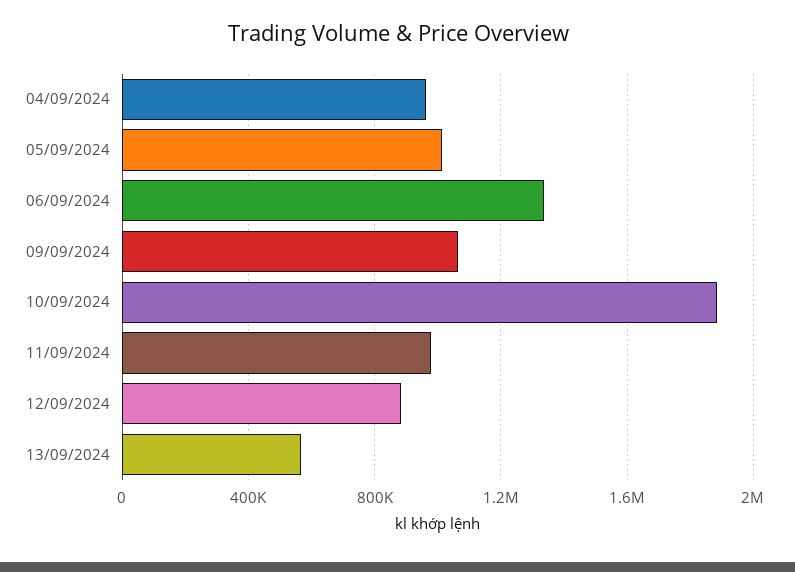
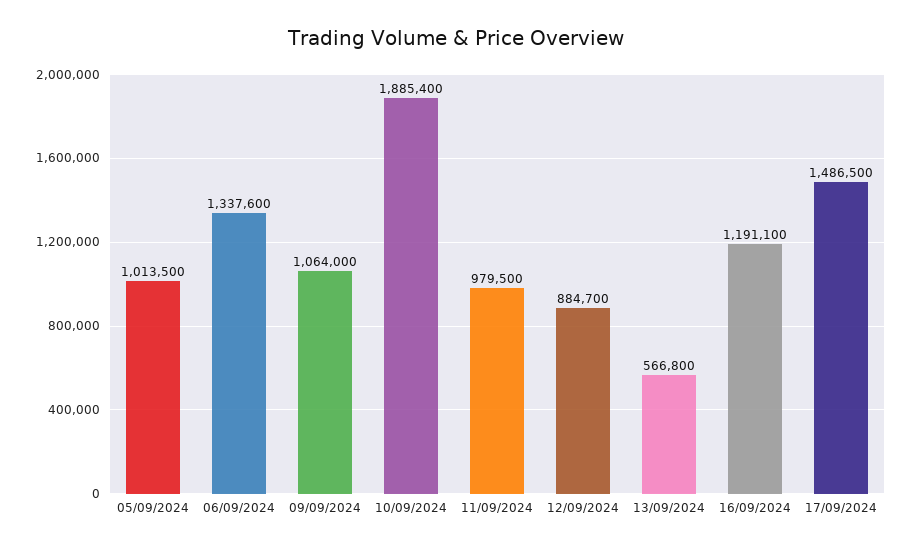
04/09/2024: 950000 -> none
16/09/2024: none -> 1191100
17/09/2024: none -> 1486500

